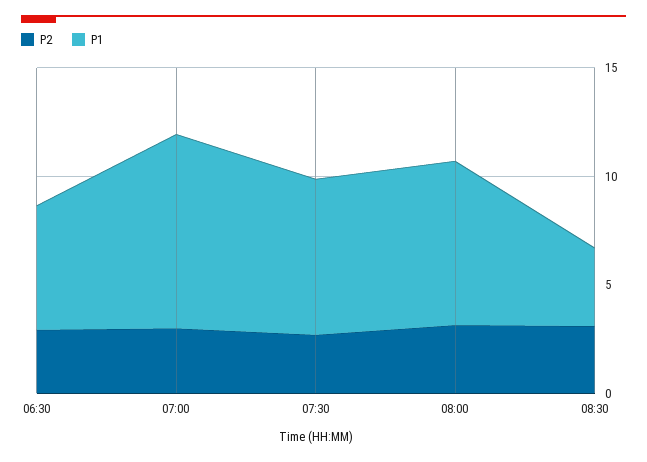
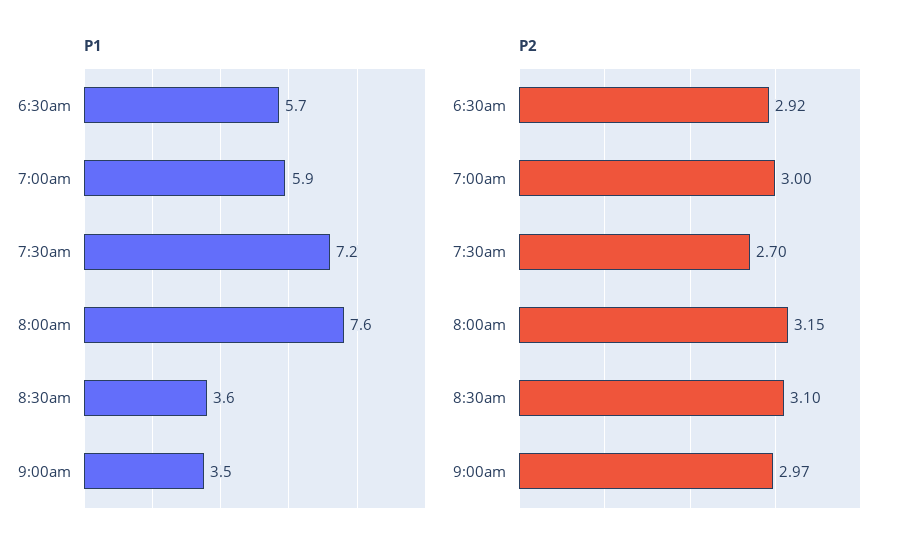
P1, 07:00: 9 -> 5.9
P1, 9:00am: none -> 3.5
P2, 9:00am: none -> 2.97

